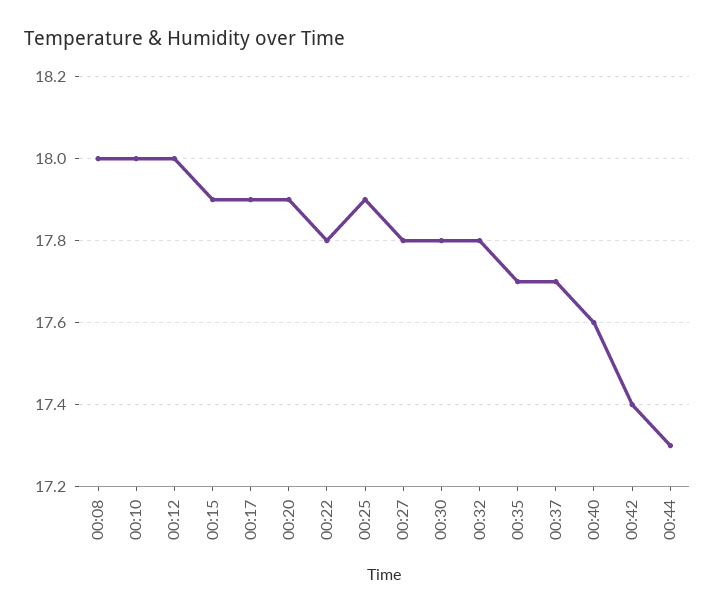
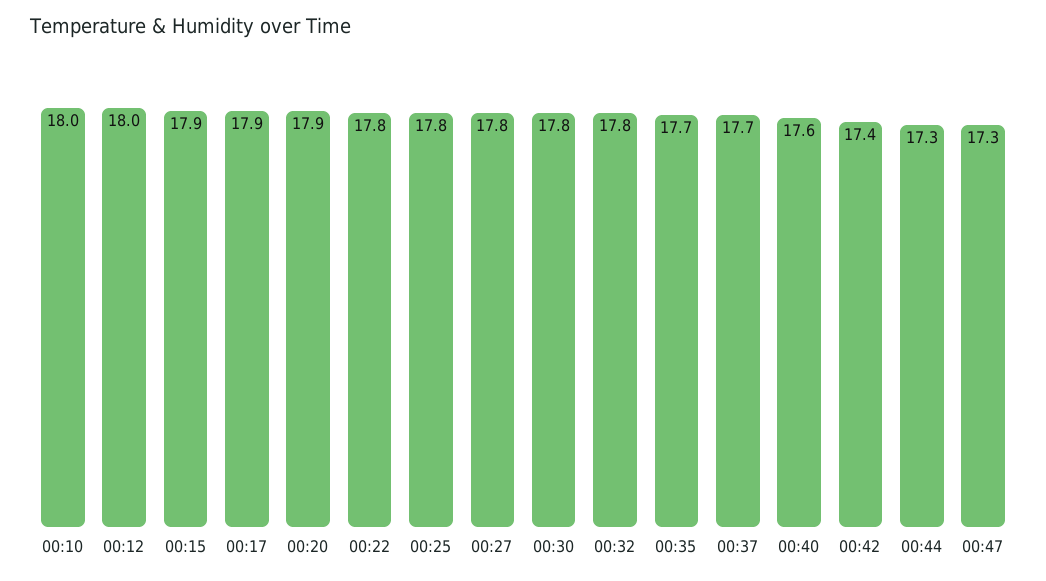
00:08: 18 -> none
00:25: 17.9 -> 17.8
00:47: none -> 17.3

